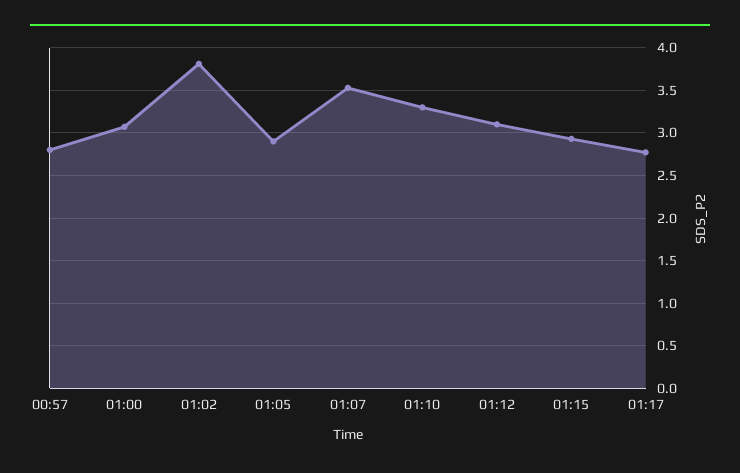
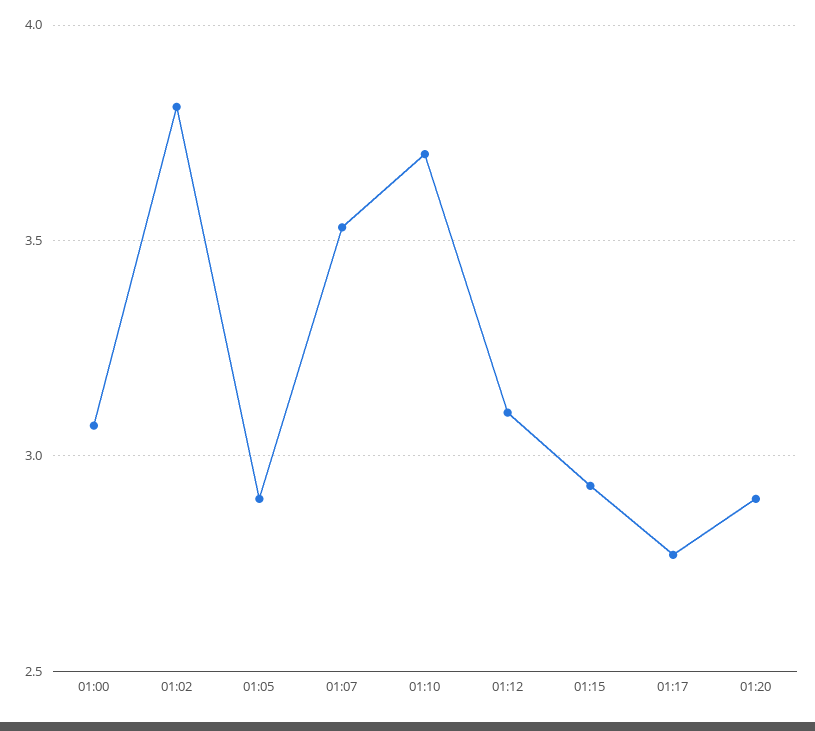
00:57: 2.8 -> none
01:10: 3.3 -> 3.7
01:20: none -> 2.9

